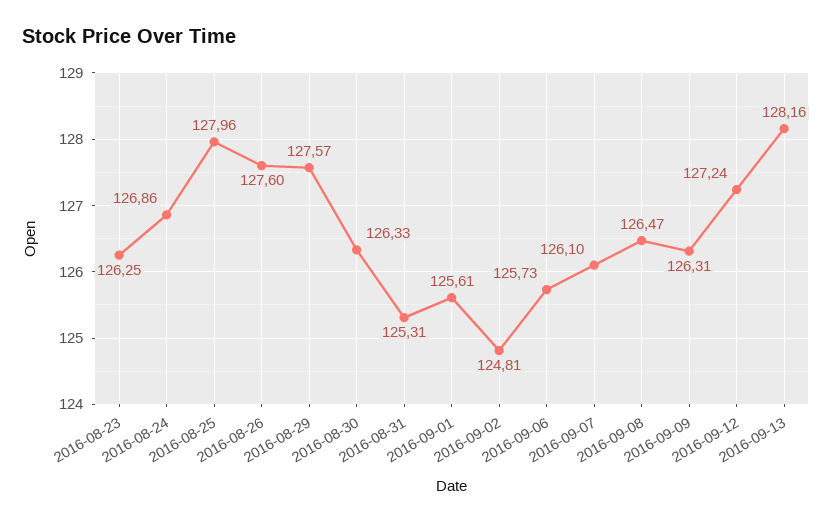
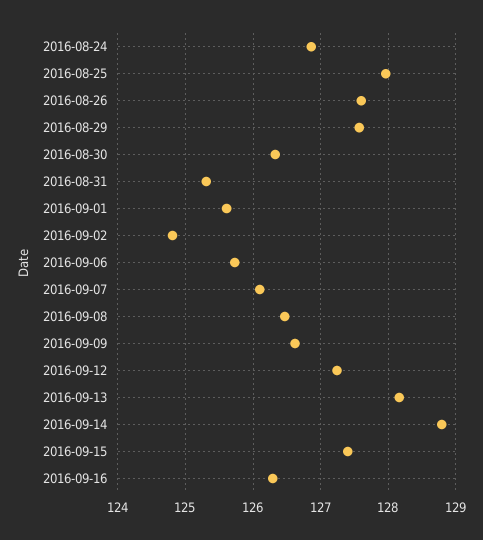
2016-08-23: 126.25 -> none
2016-09-09: 126.31 -> 126.6
2016-09-14: none -> 128.8
2016-09-15: none -> 127.4
2016-09-16: none -> 126.3

